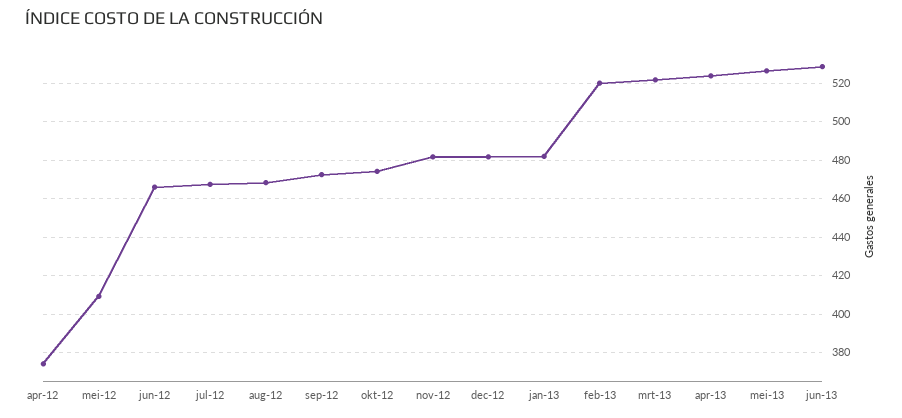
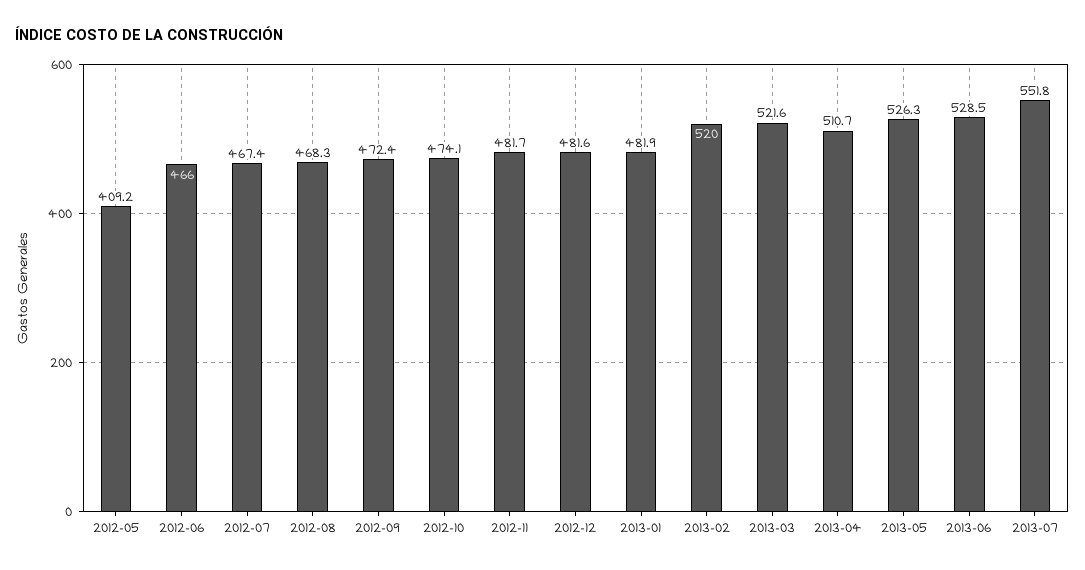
apr-12: 375 -> none
apr-13: 525 -> 510.7
2013-07: none -> 551.8

